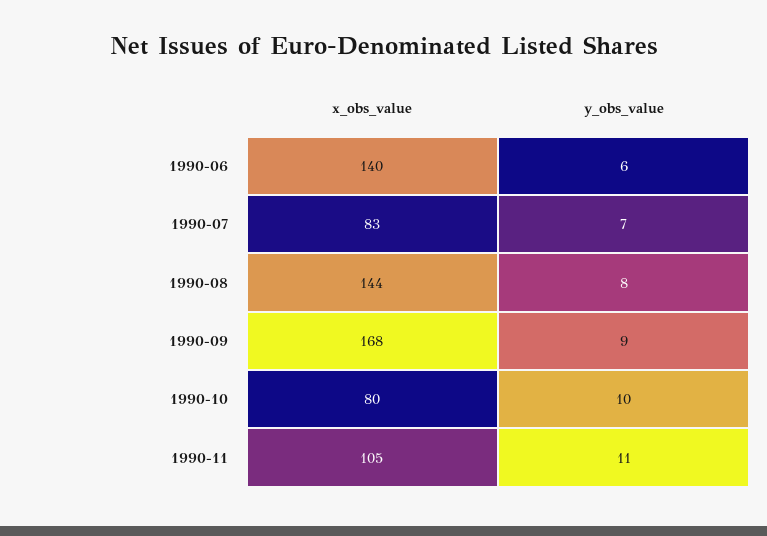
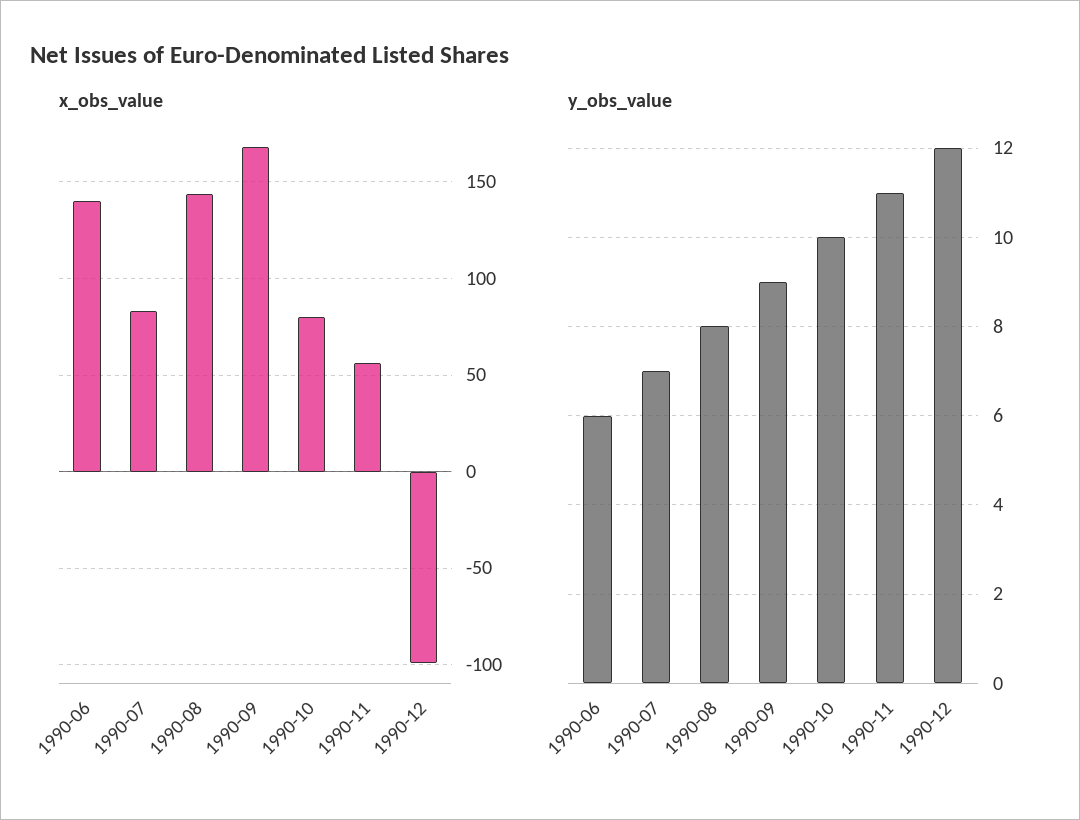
x_obs_value, 1990-11: 105 -> 55
x_obs_value, 1990-12: none -> -100
y_obs_value, 1990-12: none -> 12

